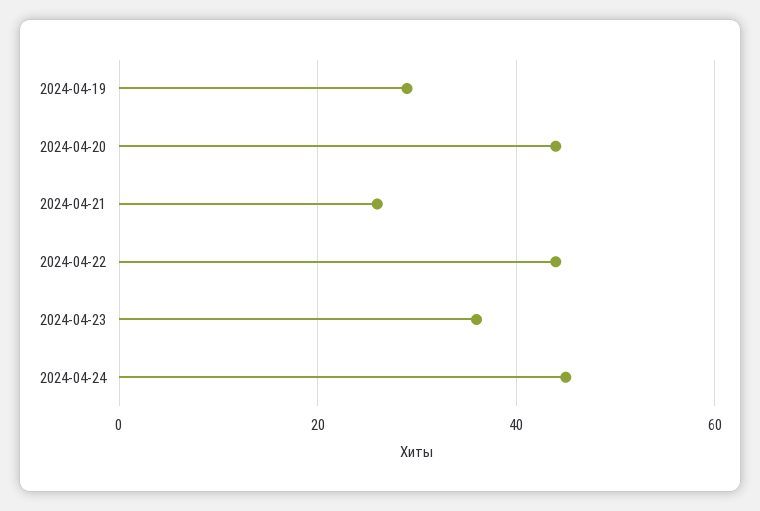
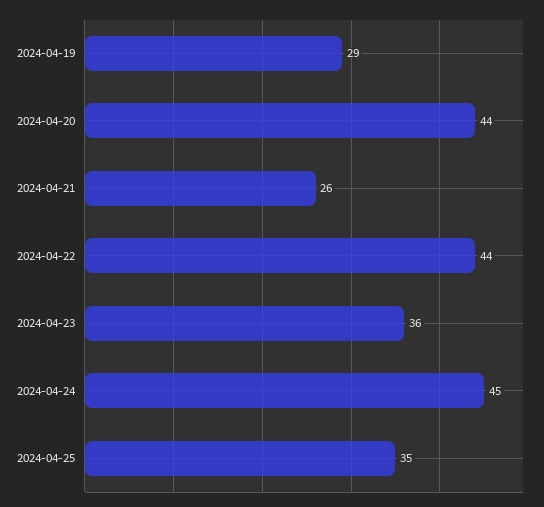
2024-04-25: none -> 35

